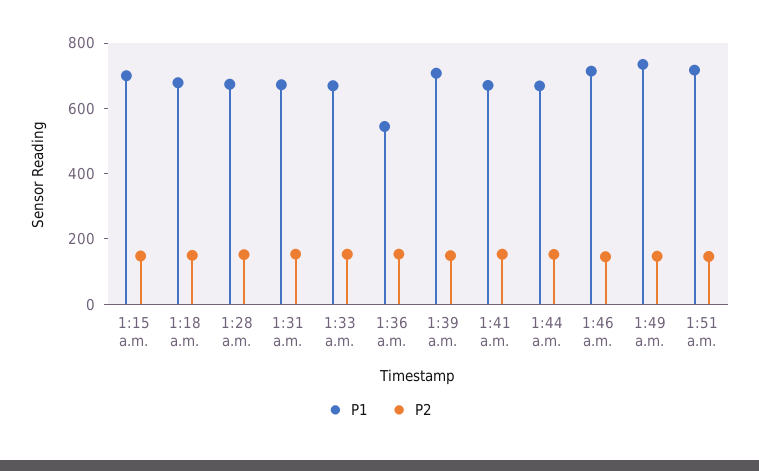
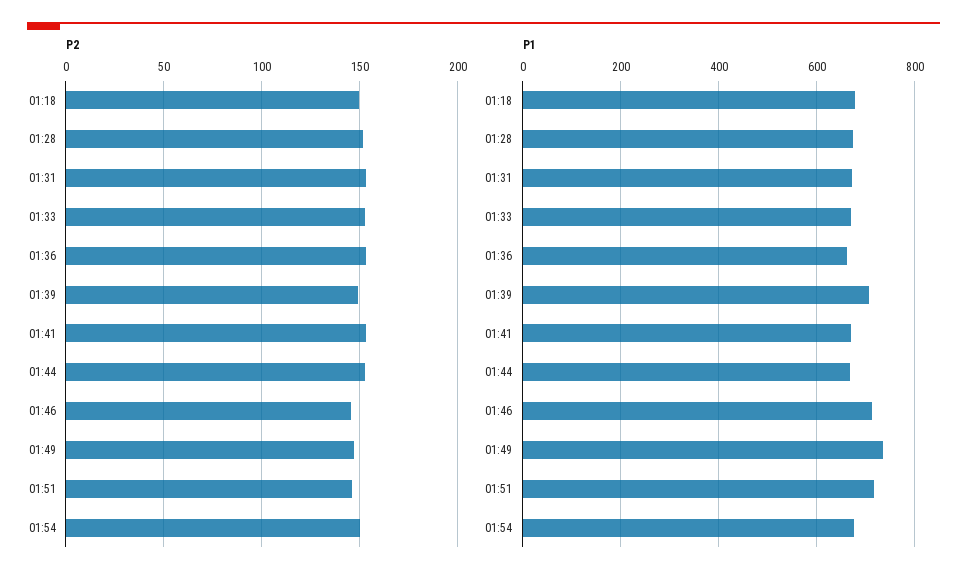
P1, 1:15 a.m.: 700 -> none
P2, 1:15 a.m.: 150 -> none
P1, 1:36 a.m.: 550 -> 660
P2, 01:54: none -> 150
P1, 01:54: none -> 680

